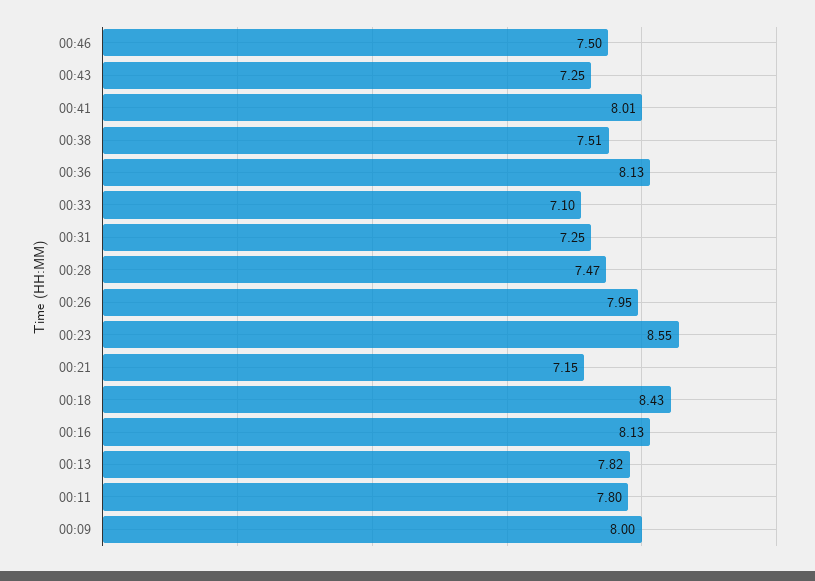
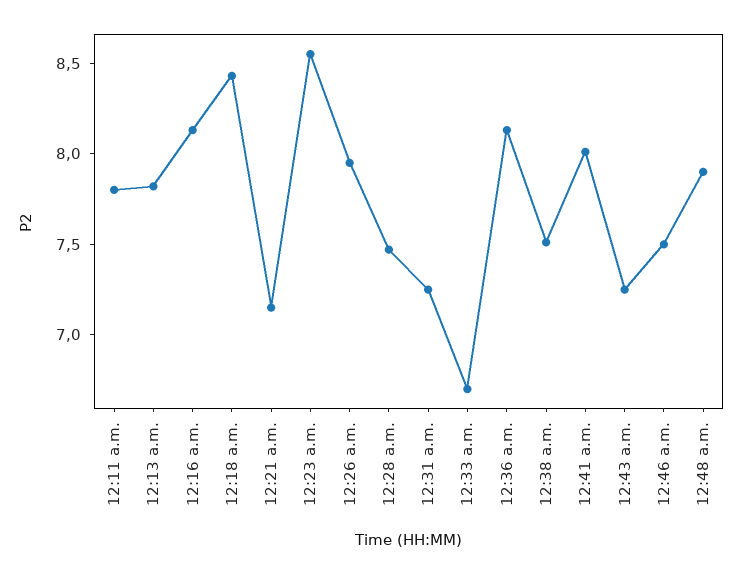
00:33: 7.1 -> 6.7
00:09: 8 -> none
12:48 a.m.: none -> 7.9

